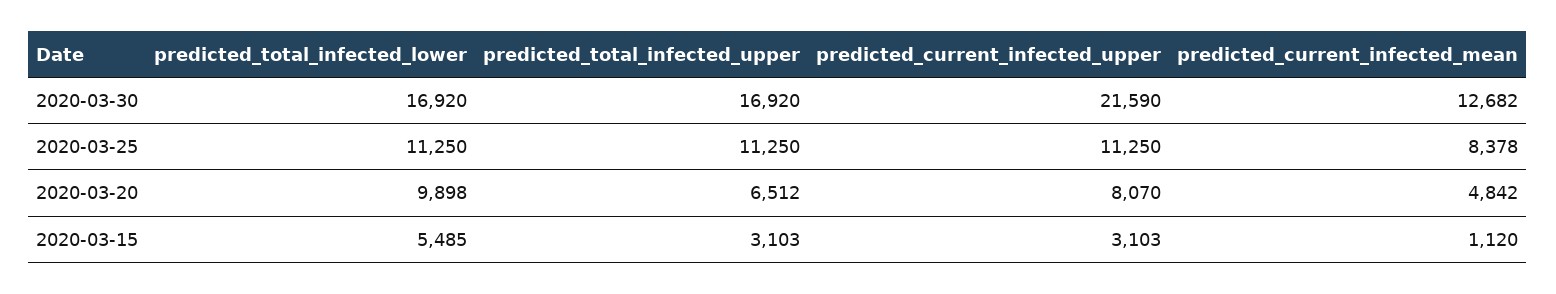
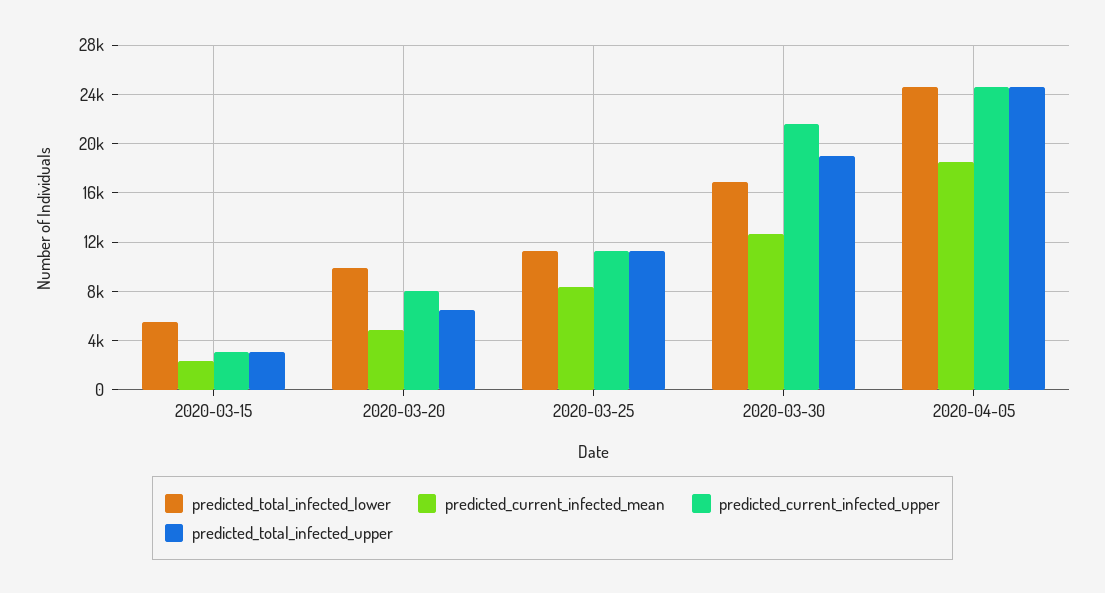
predicted_total_infected_upper, 2020-03-30: 16920 -> 19000
predicted_current_infected_mean, 2020-03-15: 1120 -> 2500
predicted_total_infected_lower, 2020-04-05: none -> 24500
predicted_current_infected_mean, 2020-04-05: none -> 18500
predicted_current_infected_upper, 2020-04-05: none -> 24500
predicted_total_infected_upper, 2020-04-05: none -> 24500

